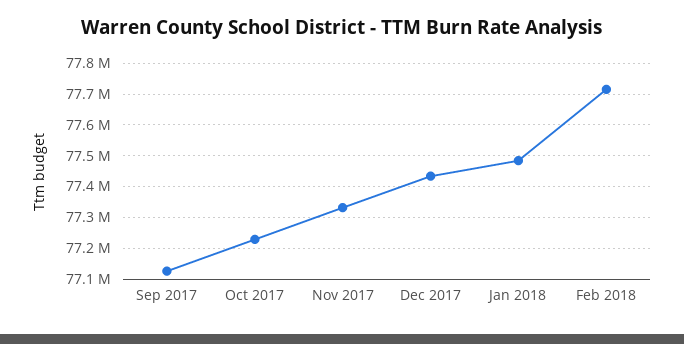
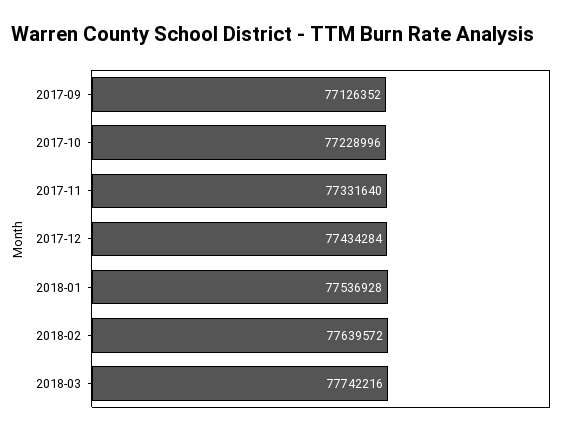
Jan 2018: 77480000 -> 77536928
Feb 2018: 77720000 -> 77639572
2018-03: none -> 77742216

